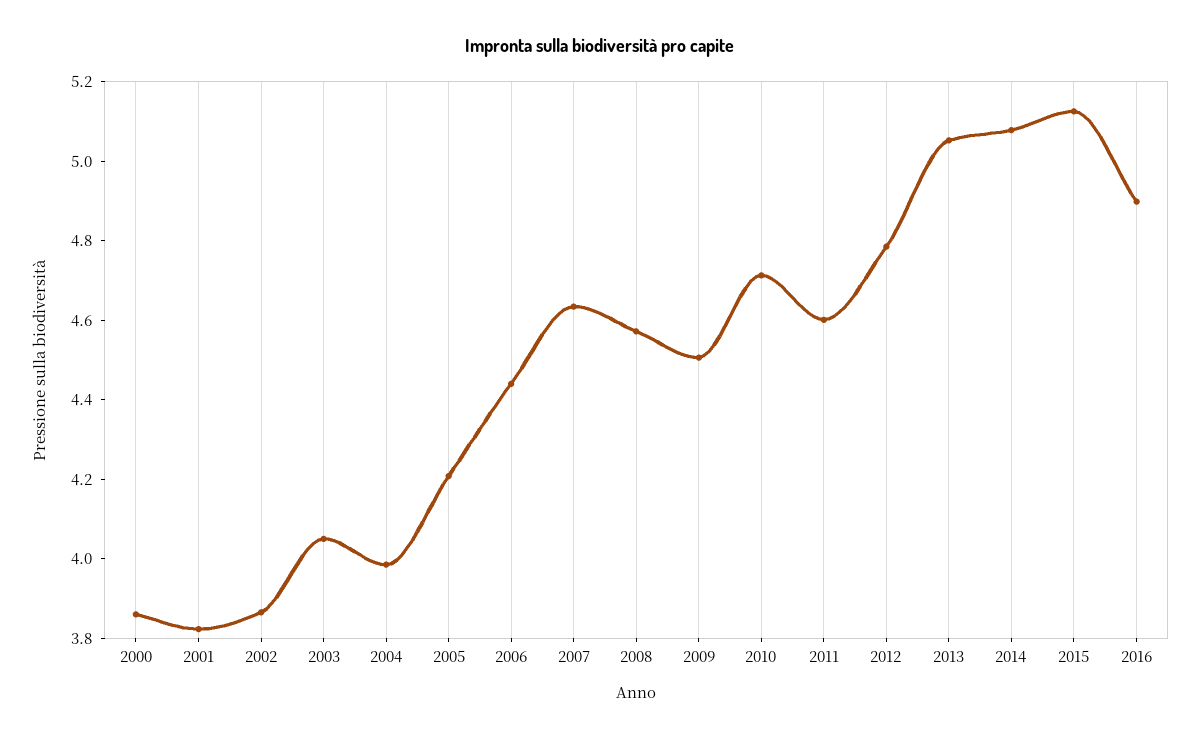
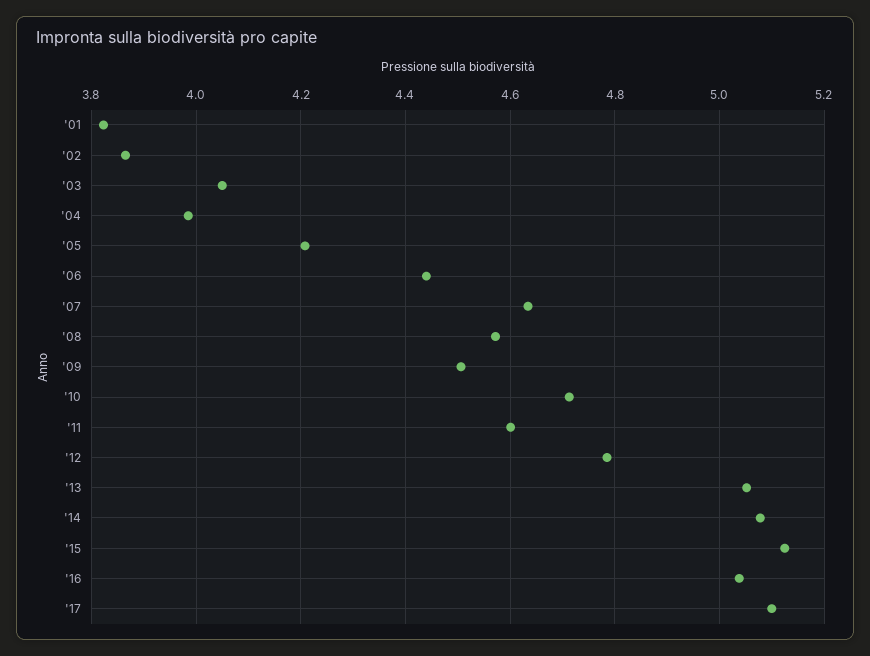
2000: 3.85 -> none
2016: 4.9 -> 5.04
'17: none -> 5.1

